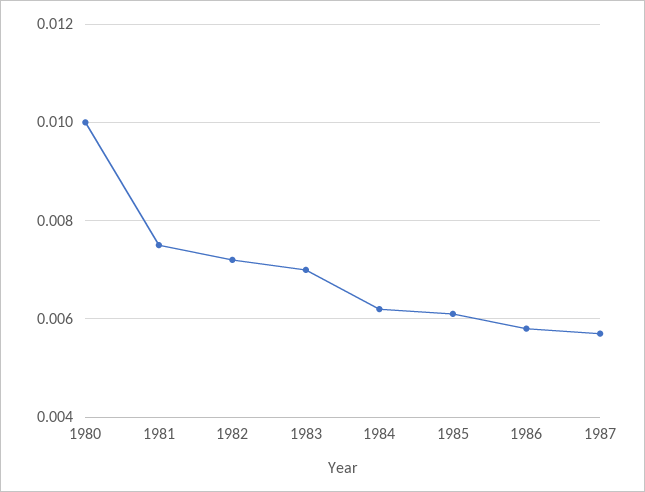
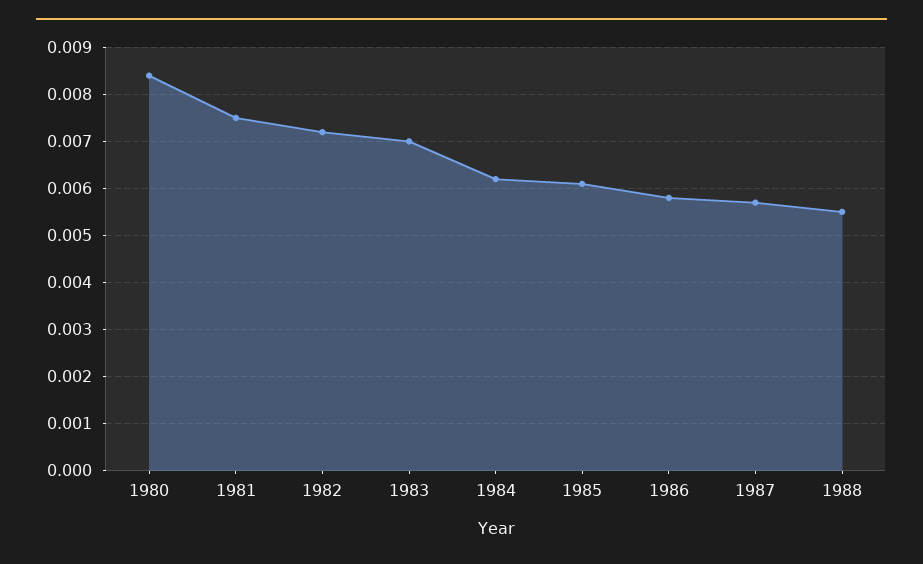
1980: 0.01 -> 0.0085
1988: none -> 0.0055

